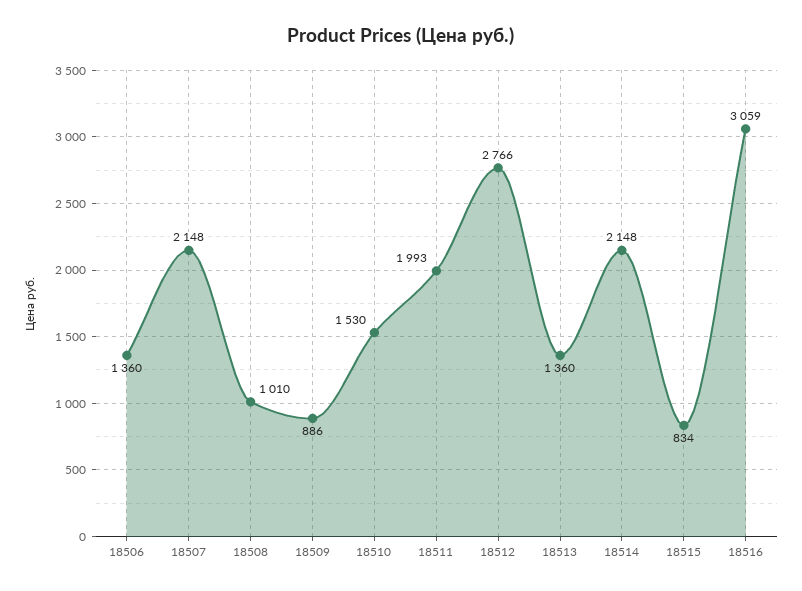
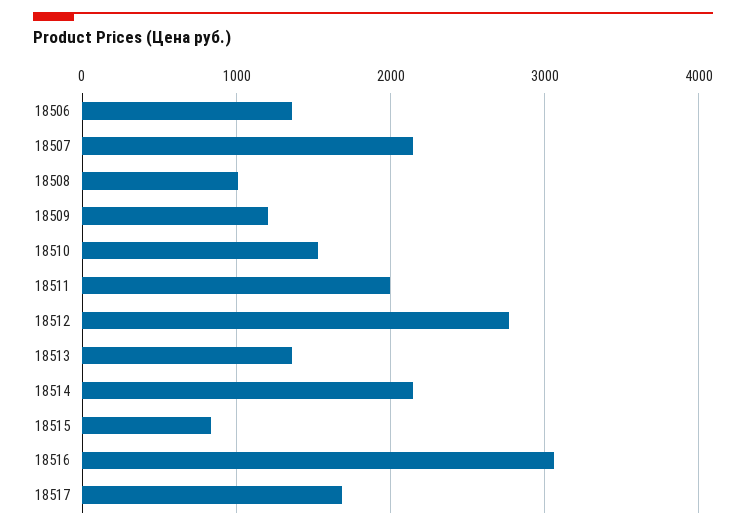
18509: 886 -> 1200
18517: none -> 1700

